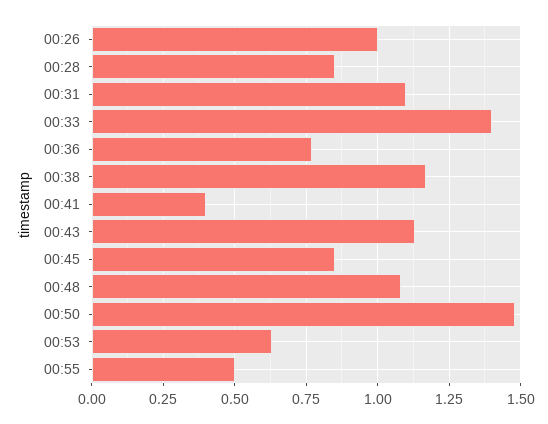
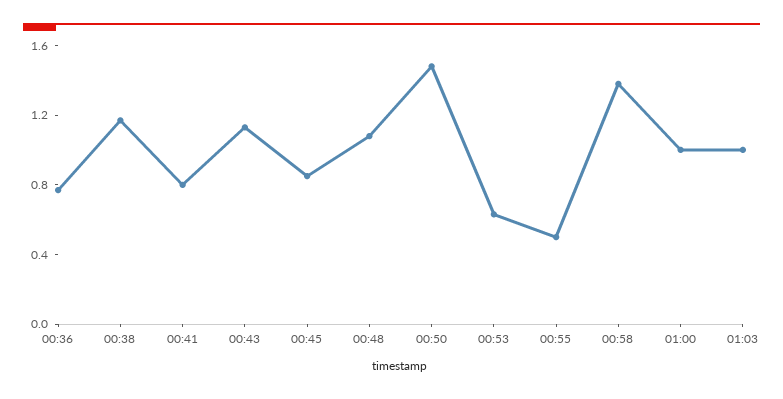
00:26: 1 -> none
00:28: 0.85 -> none
00:31: 1.1 -> none
00:33: 1.4 -> none
00:41: 0.4 -> 0.8
00:58: none -> 1.4
01:00: none -> 1
01:03: none -> 1

